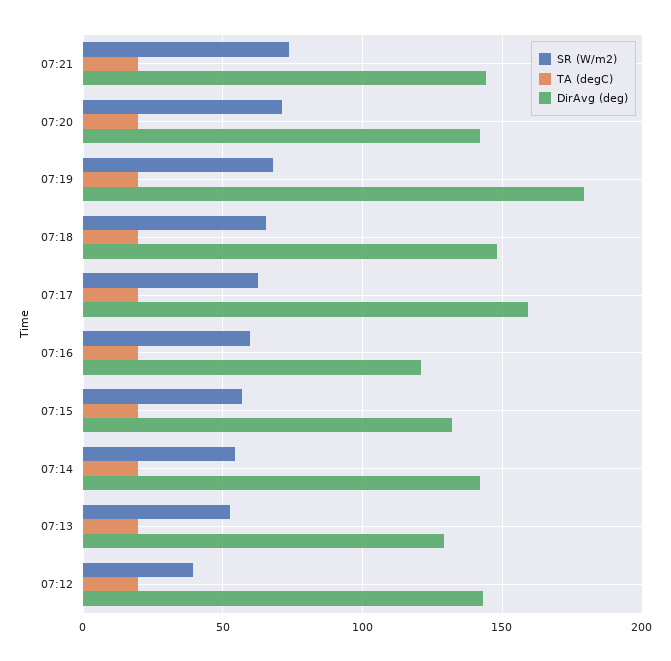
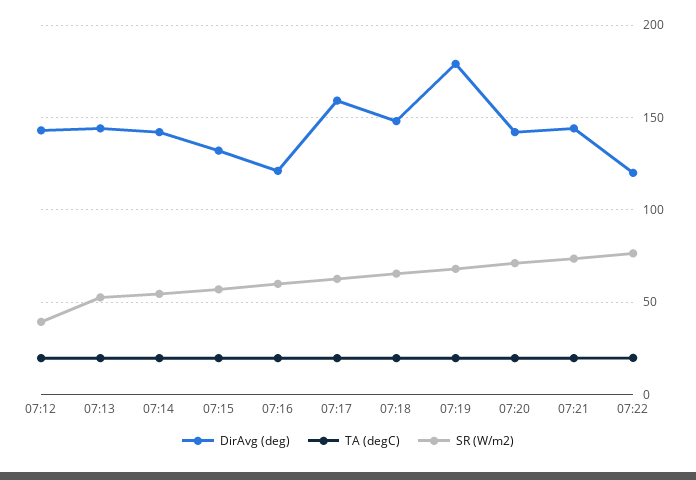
DirAvg (deg), 07:13: 130 -> 145
DirAvg (deg), 07:22: none -> 120
TA (degC), 07:22: none -> 20
SR (W/m2), 07:22: none -> 75

